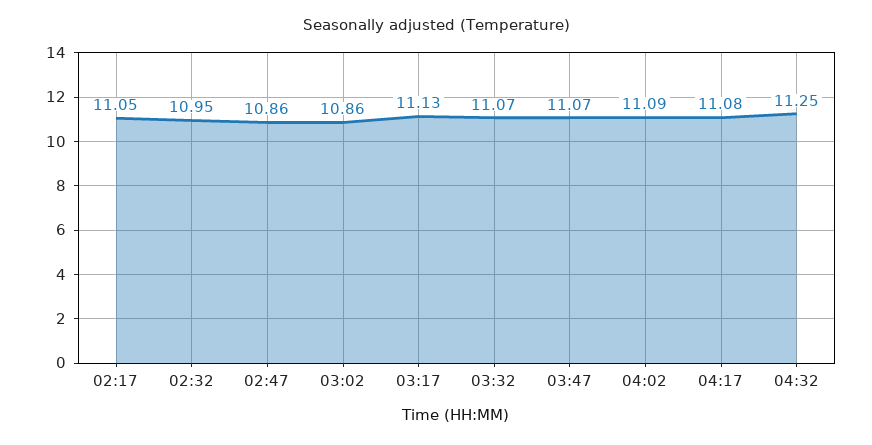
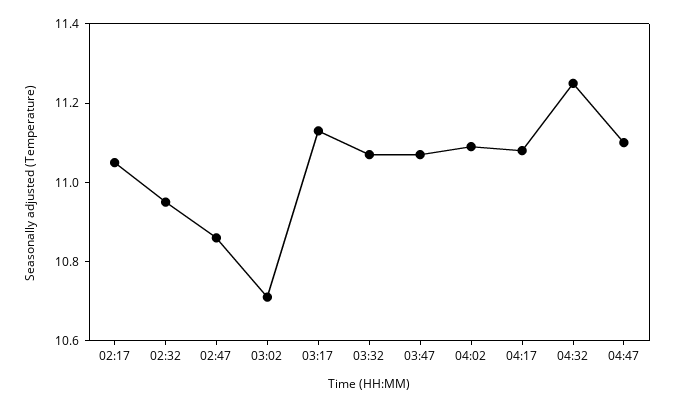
03:02: 10.86 -> 10.7
04:47: none -> 11.1

